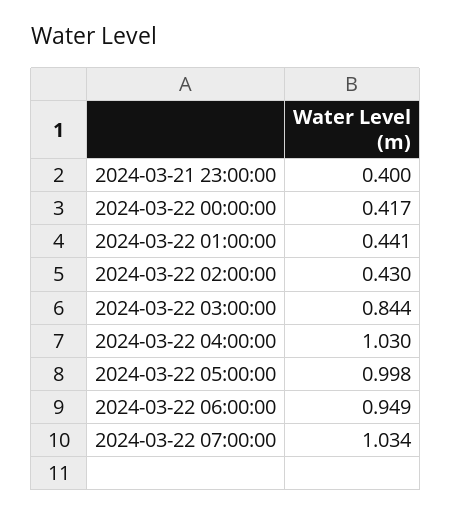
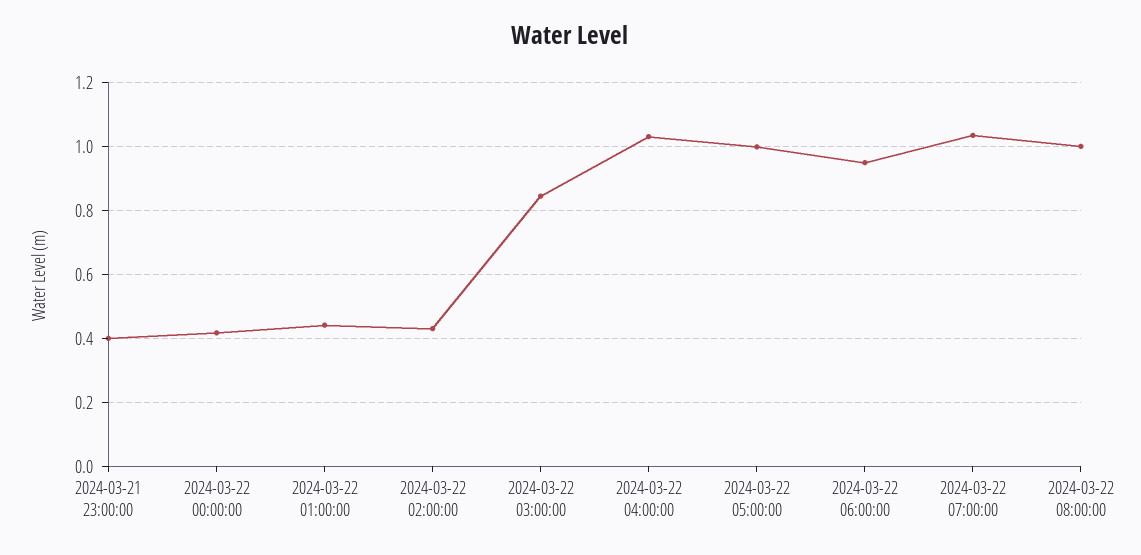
2024-03-22 08:00:00: none -> 1

